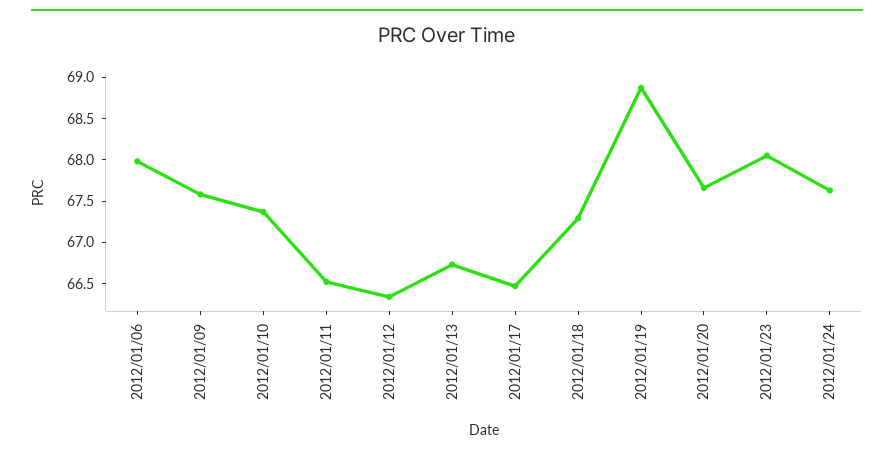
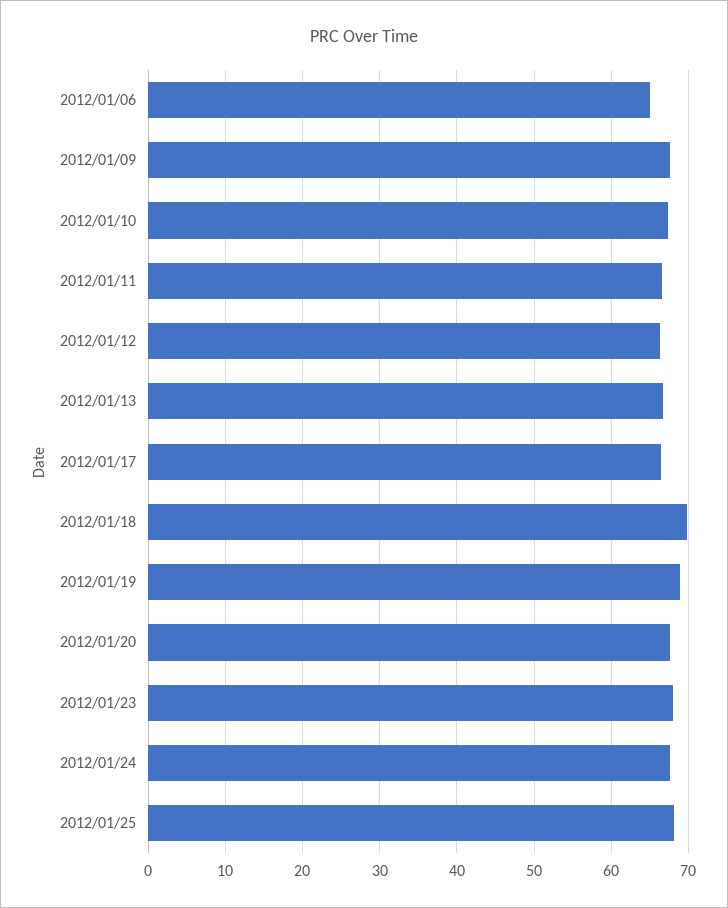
2012/01/06: 68 -> 65
2012/01/18: 67.3 -> 70
2012/01/25: none -> 68

